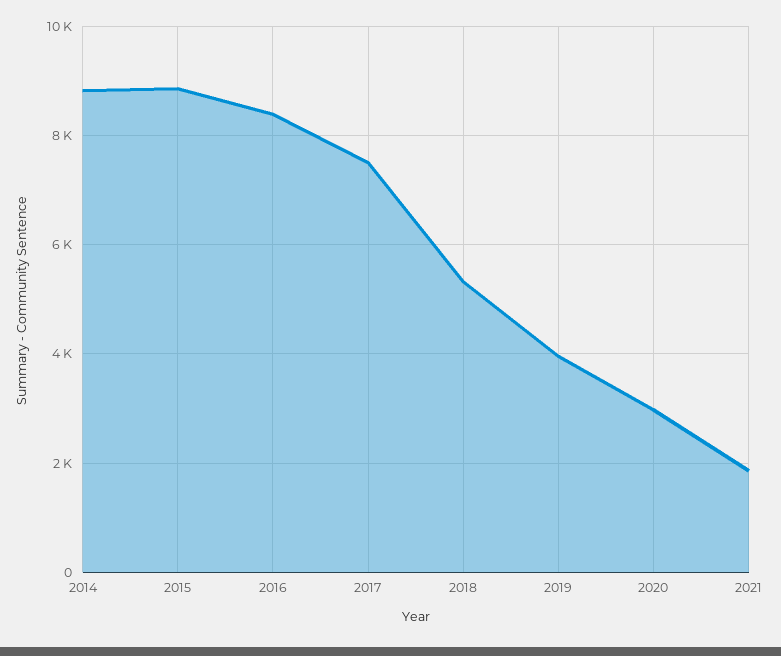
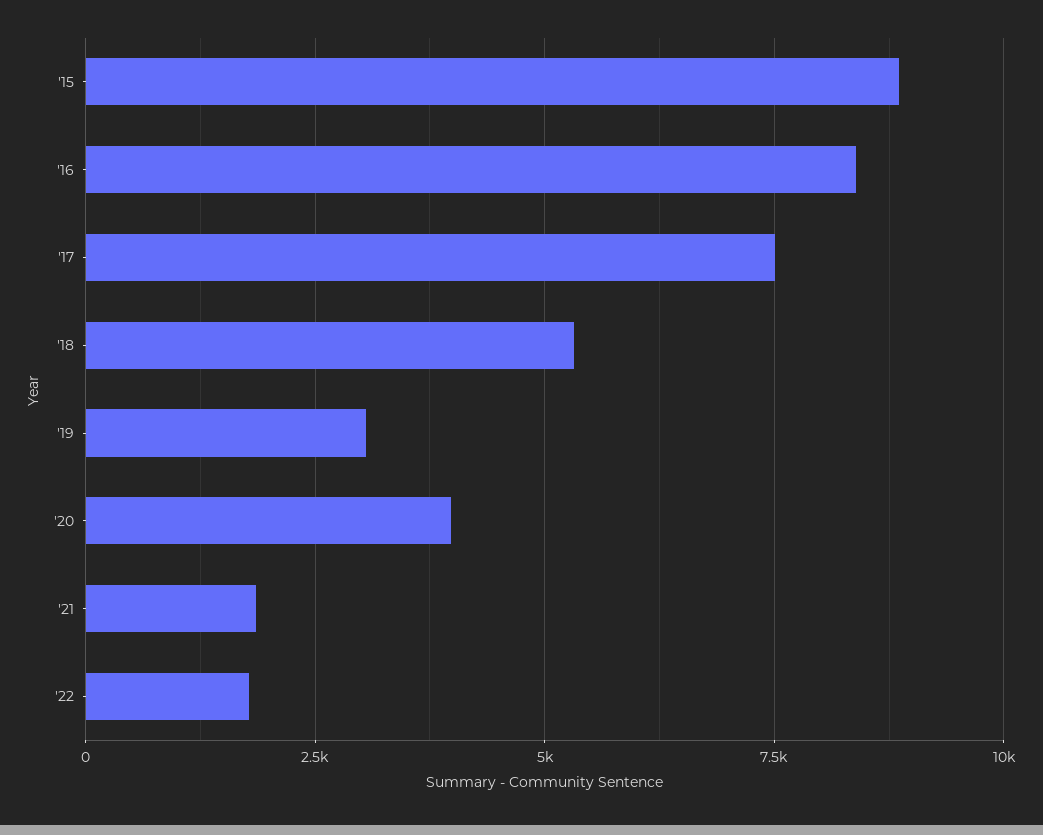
2014: 8800 -> none
2019: 4000 -> 3000
2020: 3000 -> 4000
'22: none -> 1750

